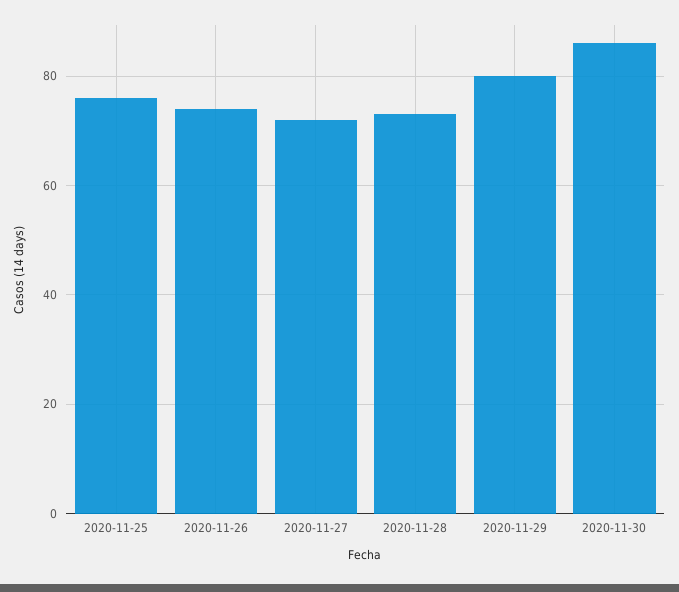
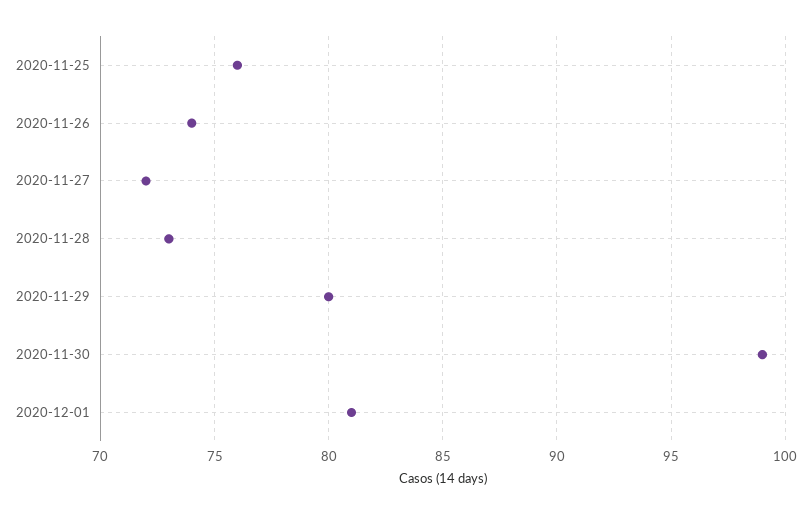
2020-11-30: 85 -> 99
2020-12-01: none -> 81

